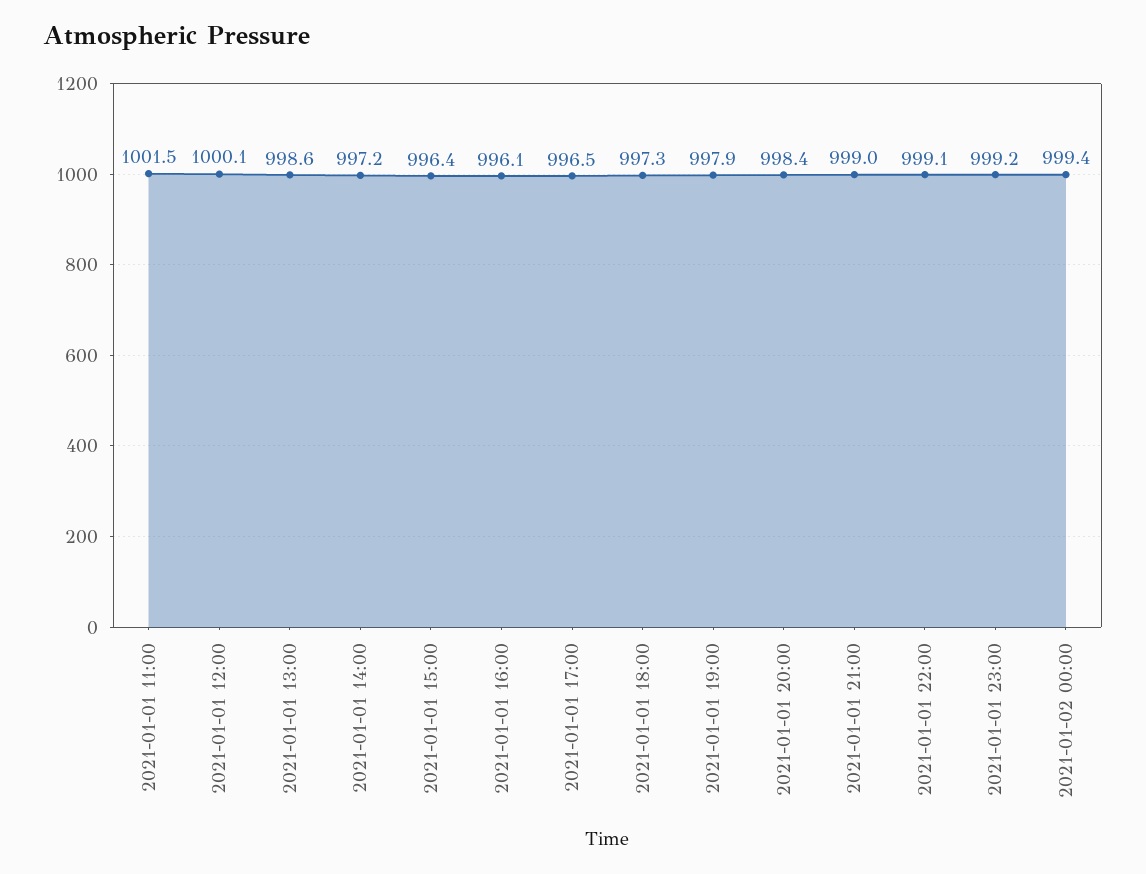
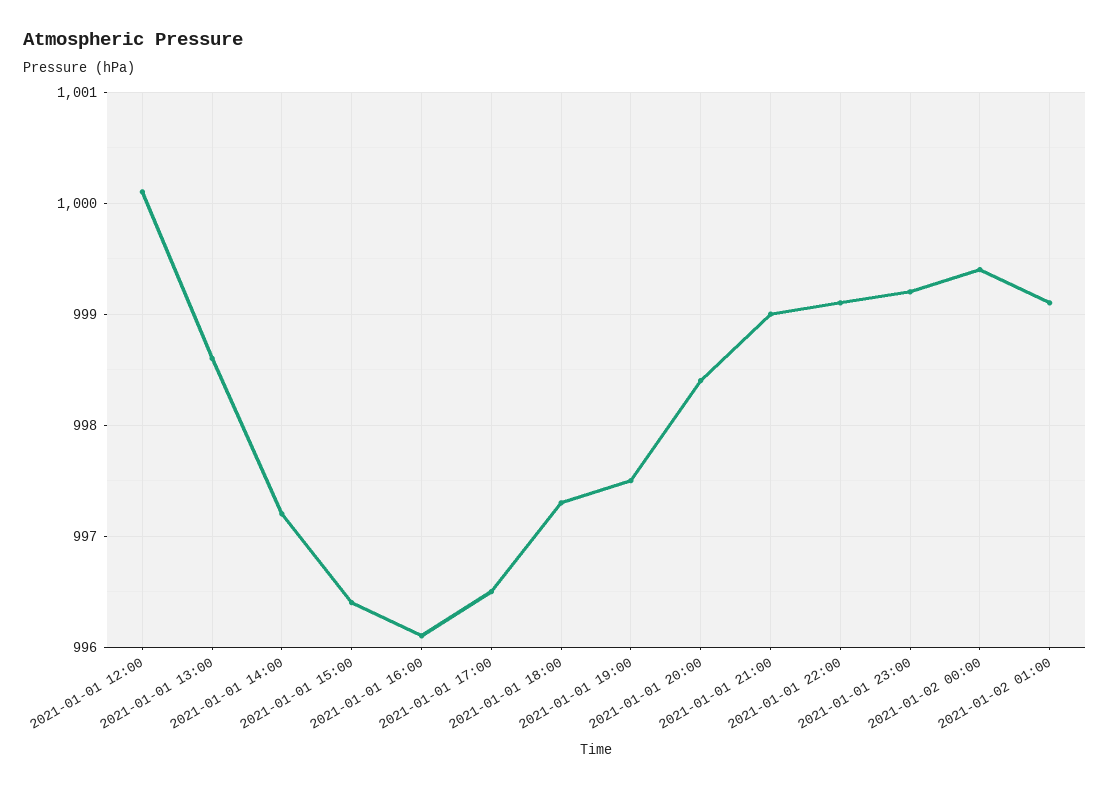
2021-01-01 11:00: 1001.5 -> none
2021-01-01 19:00: 997.9 -> 997.5
2021-01-02 01:00: none -> 999.1

